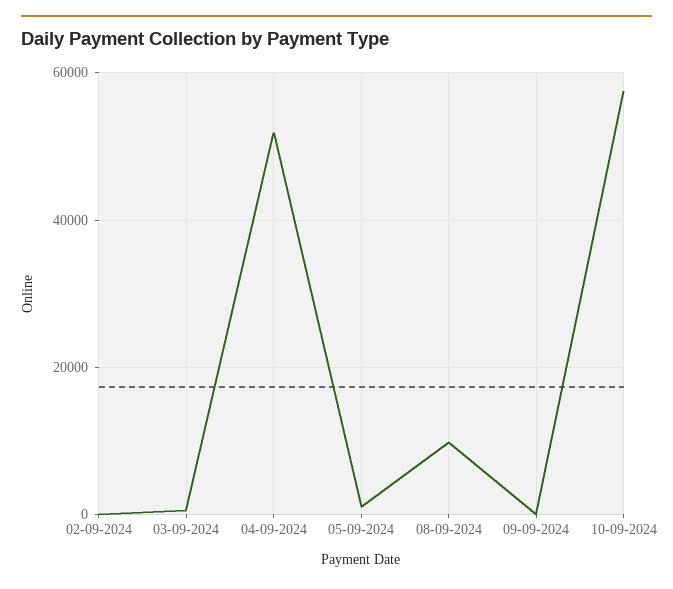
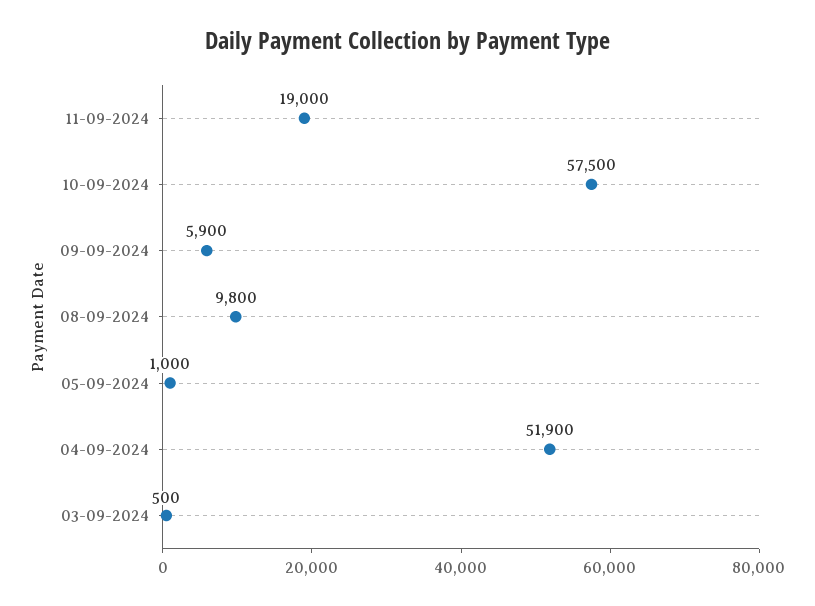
02-09-2024: 0 -> none
09-09-2024: 0 -> 5900
11-09-2024: none -> 19000

